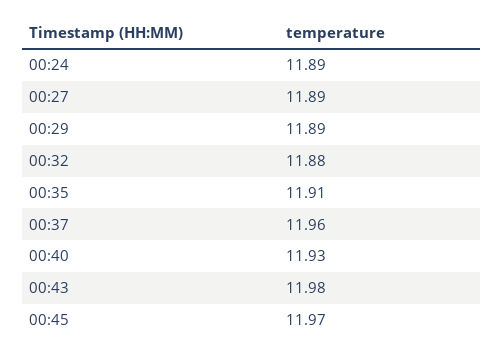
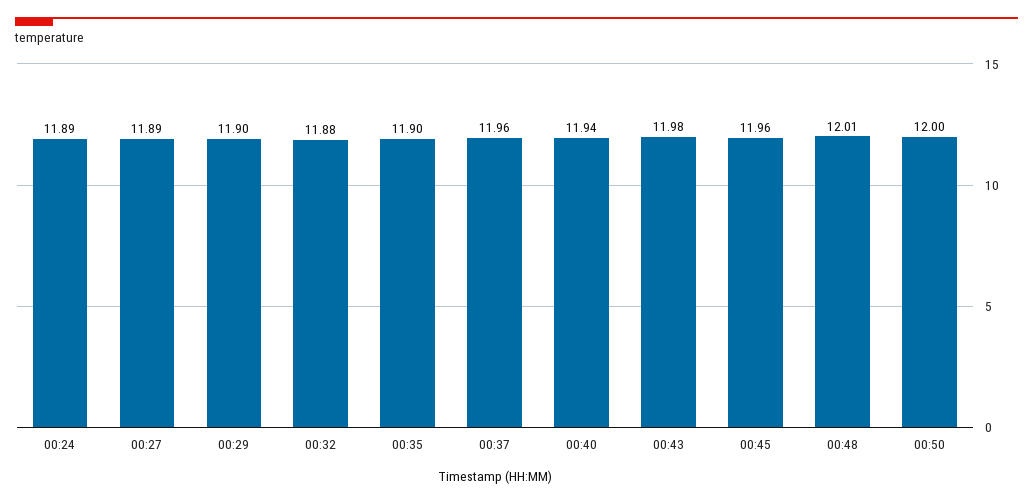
00:29: 11.89 -> 11.9
00:35: 11.91 -> 11.9
00:40: 11.93 -> 11.94
00:45: 11.97 -> 11.96
00:48: none -> 12.01
00:50: none -> 12

